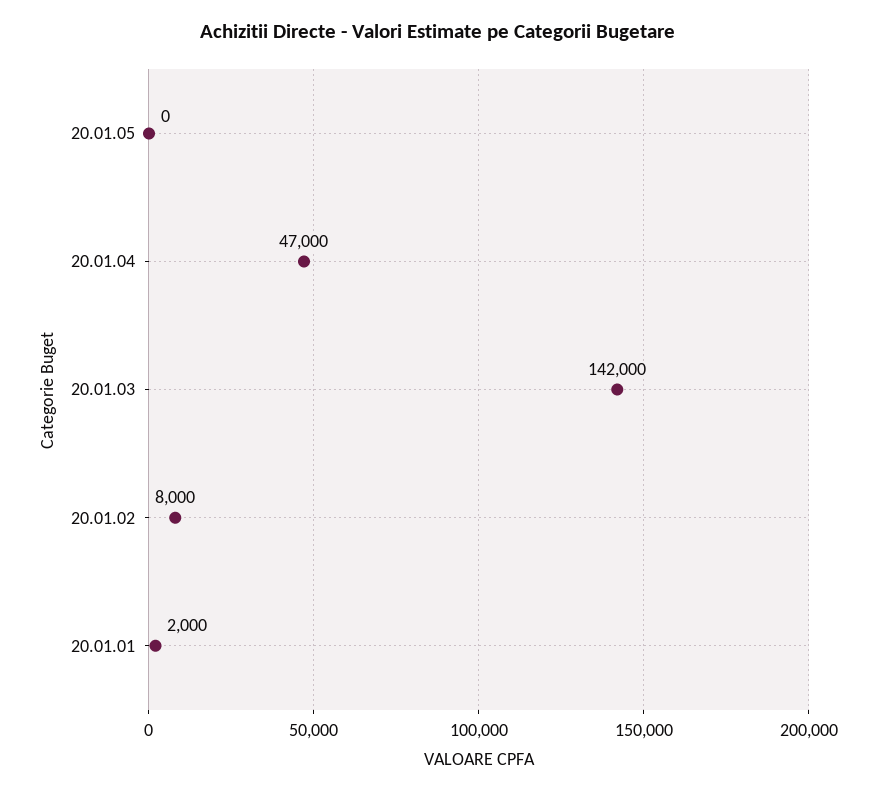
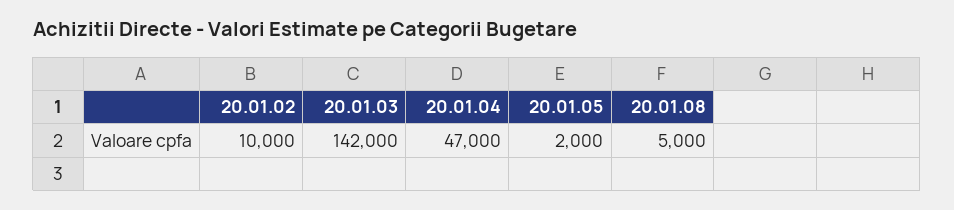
20.01.05: 0 -> 2000
20.01.02: 8000 -> 10000
20.01.01: 2000 -> none
20.01.08: none -> 5000

